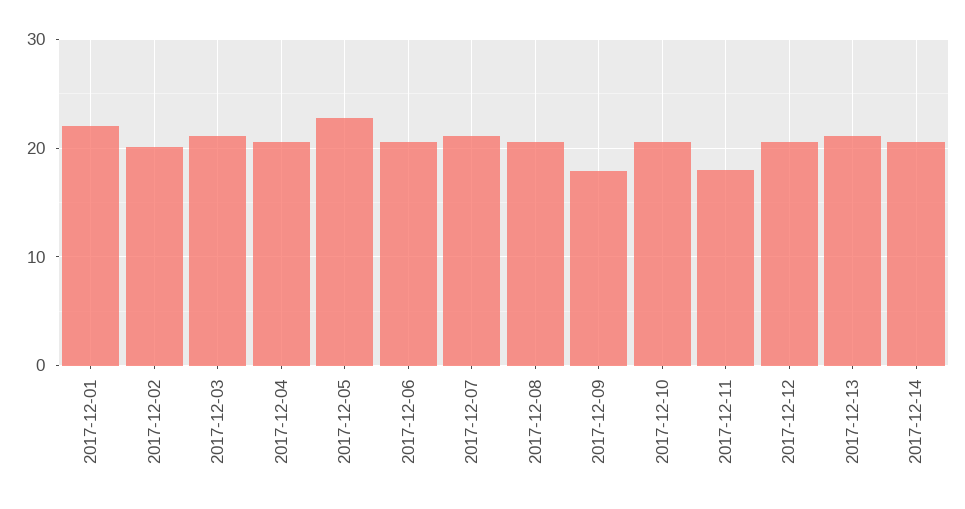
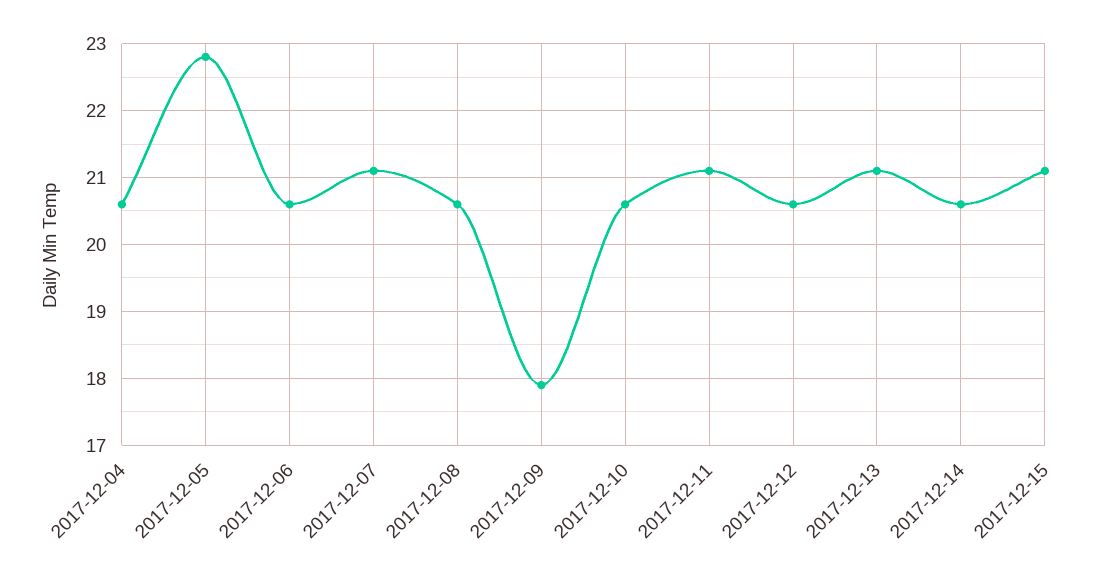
2017-12-01: 22 -> none
2017-12-02: 20 -> none
2017-12-03: 21 -> none
2017-12-11: 18 -> 21.1
2017-12-15: none -> 21.1

